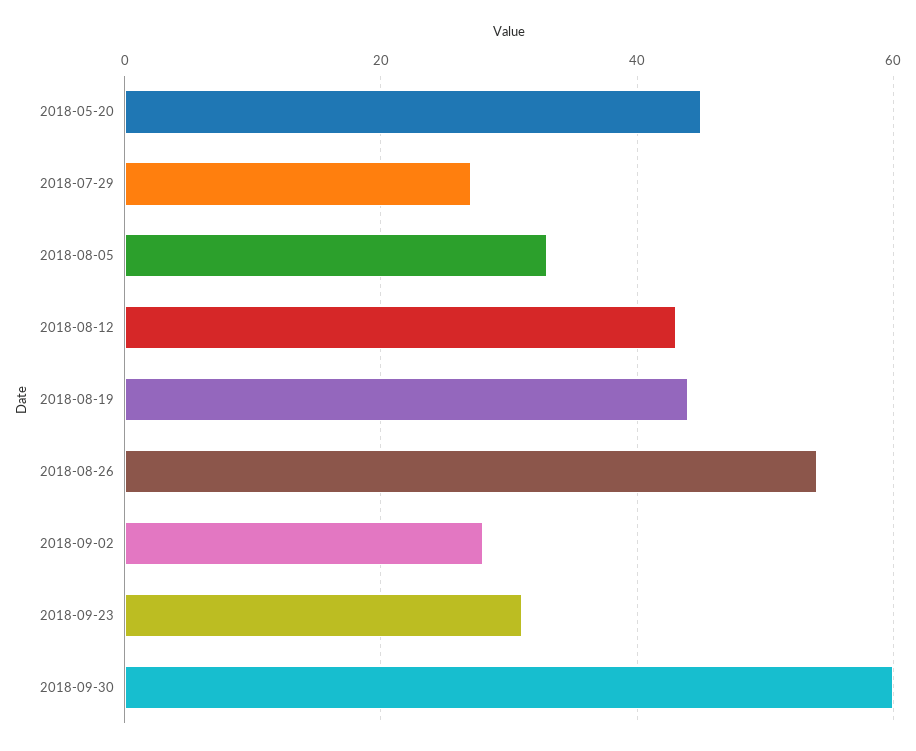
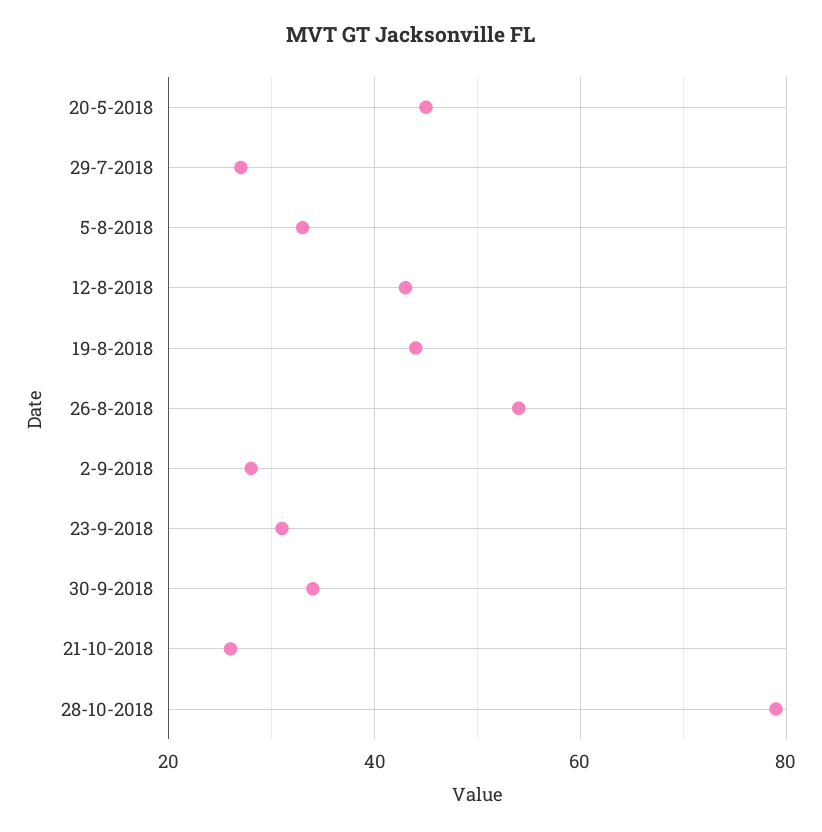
2018-09-30: 60 -> 35
21-10-2018: none -> 25
28-10-2018: none -> 80

